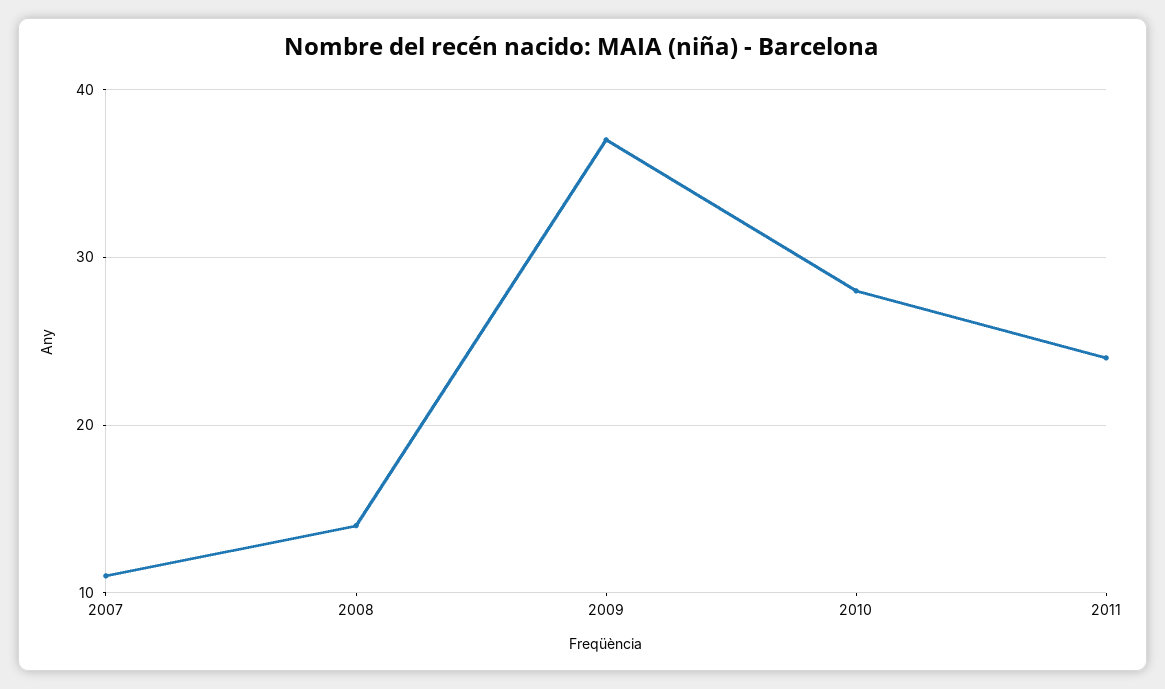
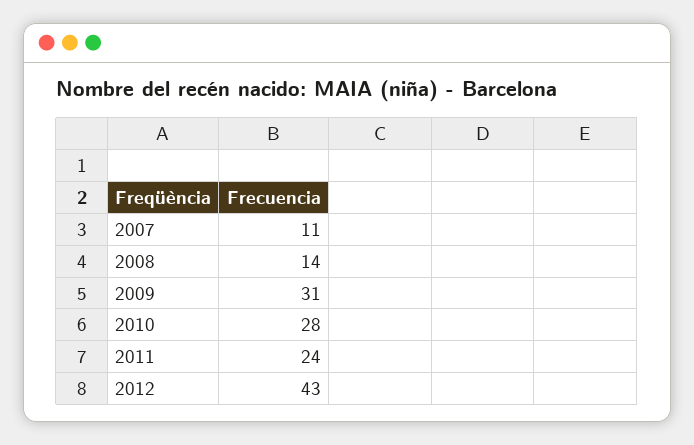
2009: 37 -> 31
2012: none -> 43

